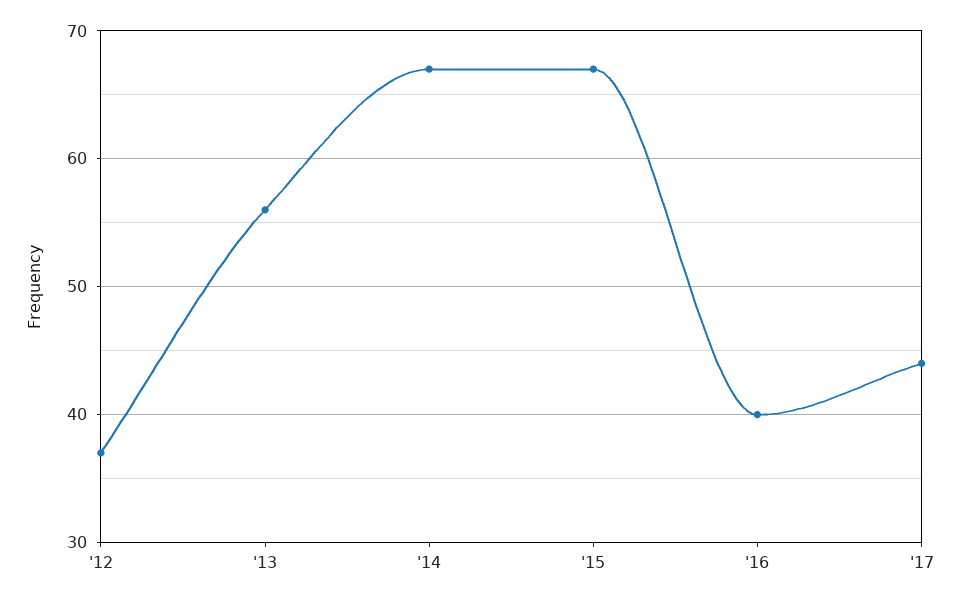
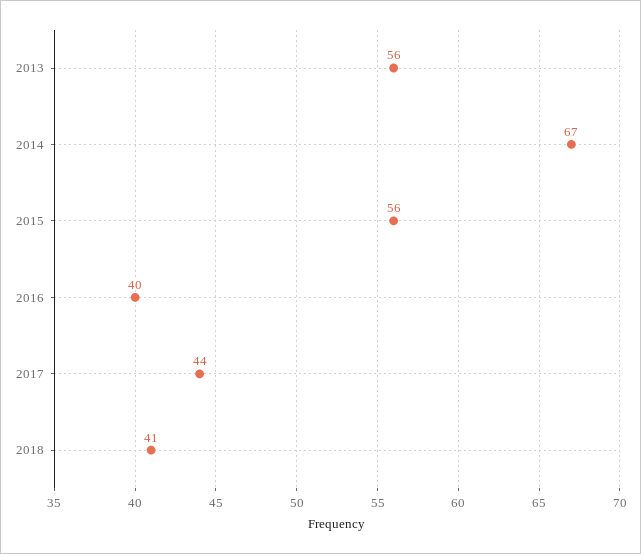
'12: 37 -> none
'15: 67 -> 56
2018: none -> 41

